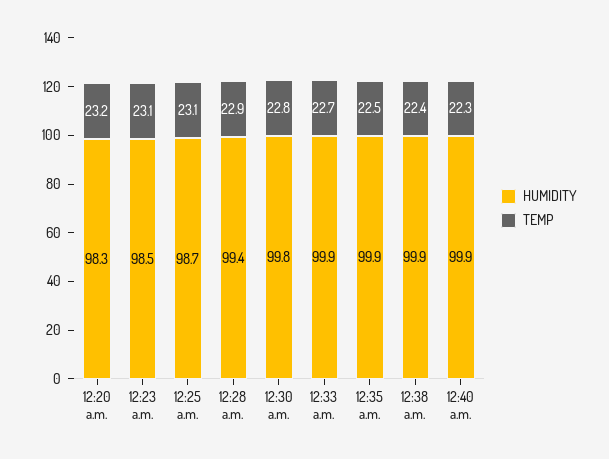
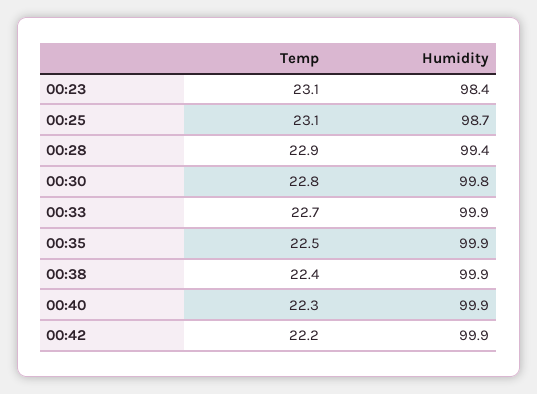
HUMIDITY, 12:20 a.m.: 98.3 -> none
TEMP, 12:20 a.m.: 23.2 -> none
HUMIDITY, 12:23 a.m.: 98.5 -> 98.4
TEMP, 00:42: none -> 22.2
HUMIDITY, 00:42: none -> 99.9

